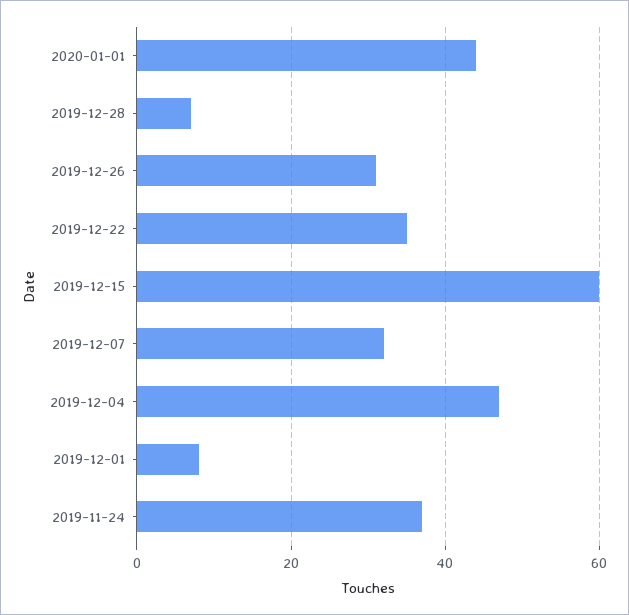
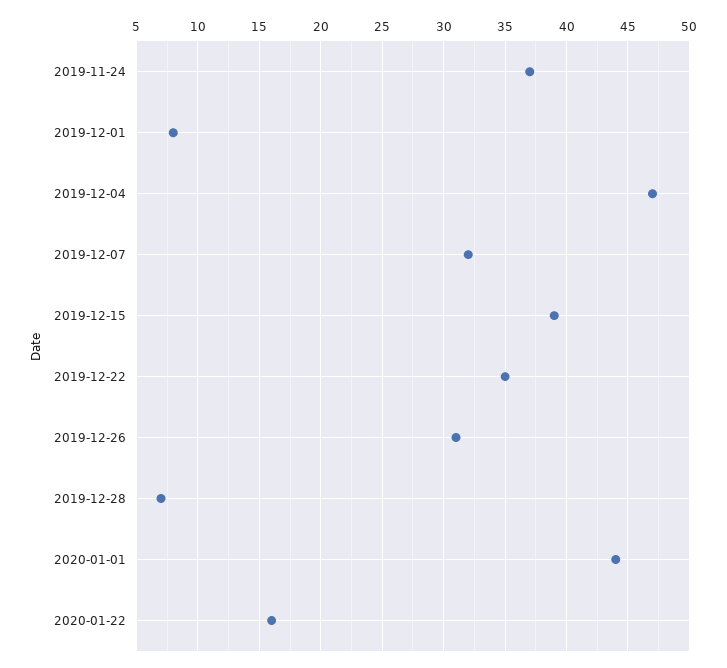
2019-12-15: 60 -> 39
2020-01-22: none -> 16

